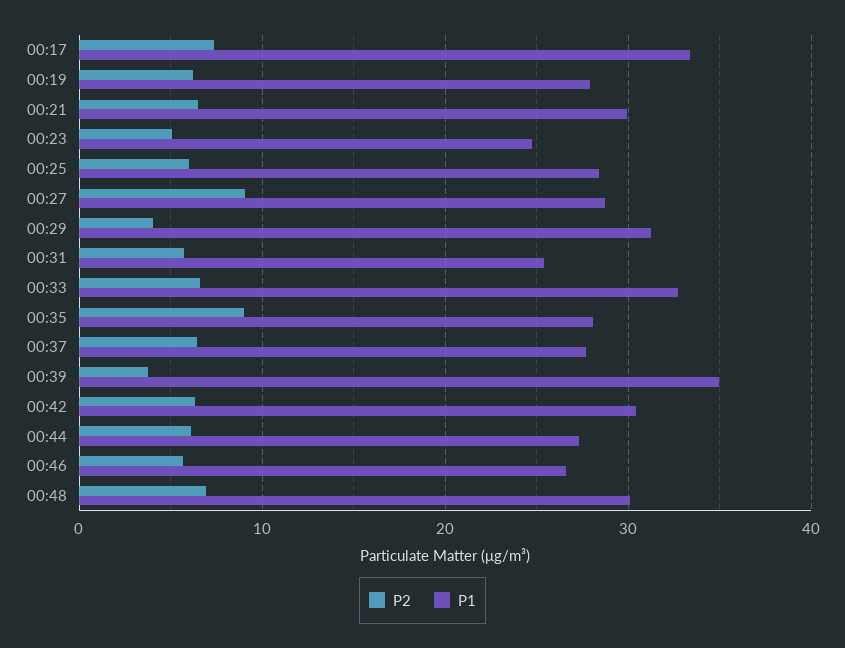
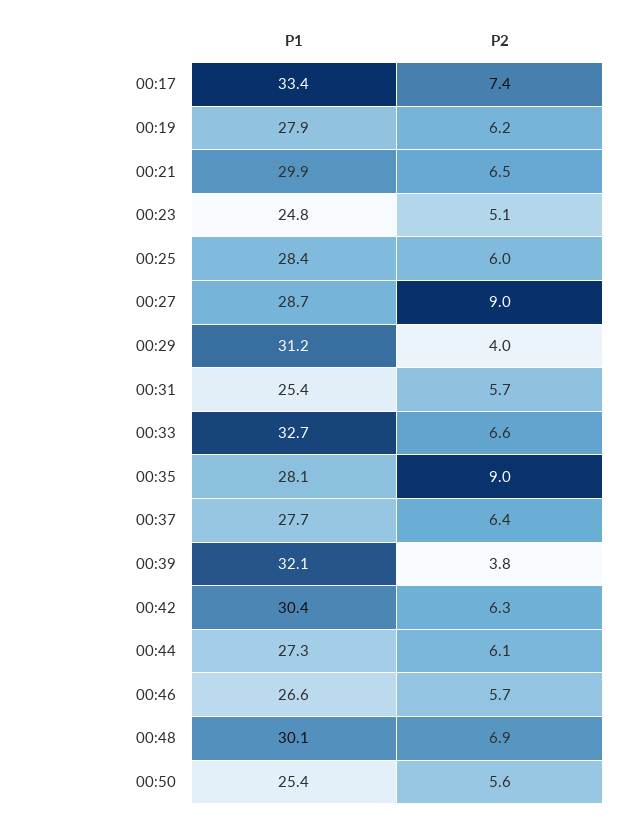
P1, 00:39: 35 -> 32.1
P1, 00:50: none -> 25.4
P2, 00:50: none -> 5.6

